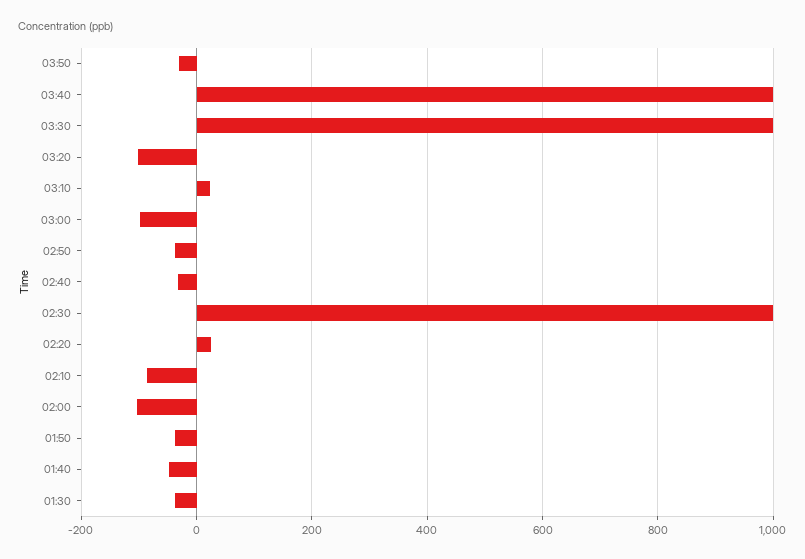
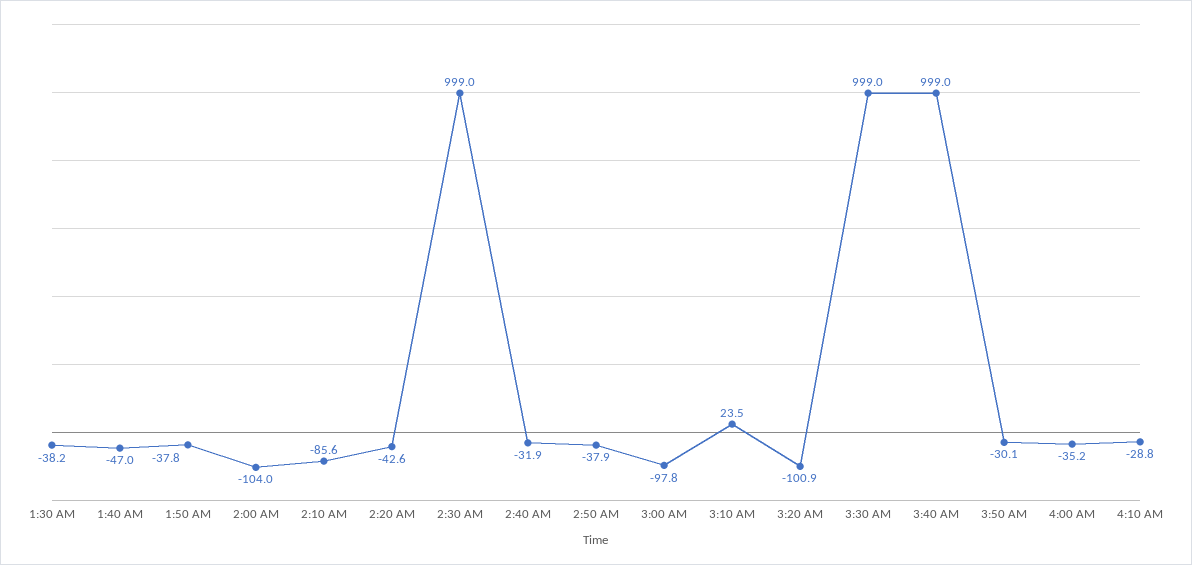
02:20: 20 -> -42.6
4:00 AM: none -> -35.2
4:10 AM: none -> -28.8

